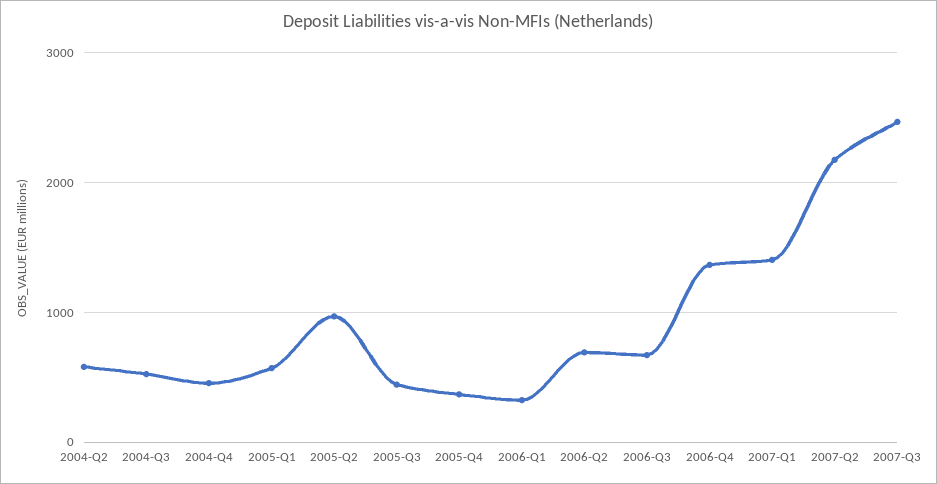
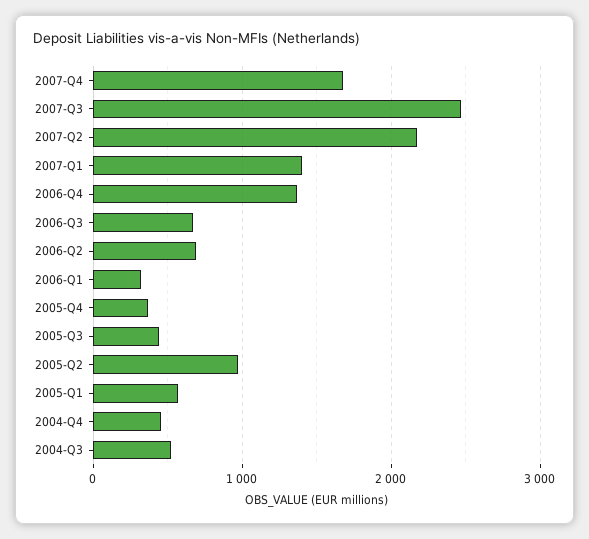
2004-Q2: 600 -> none
2007-Q4: none -> 1700

